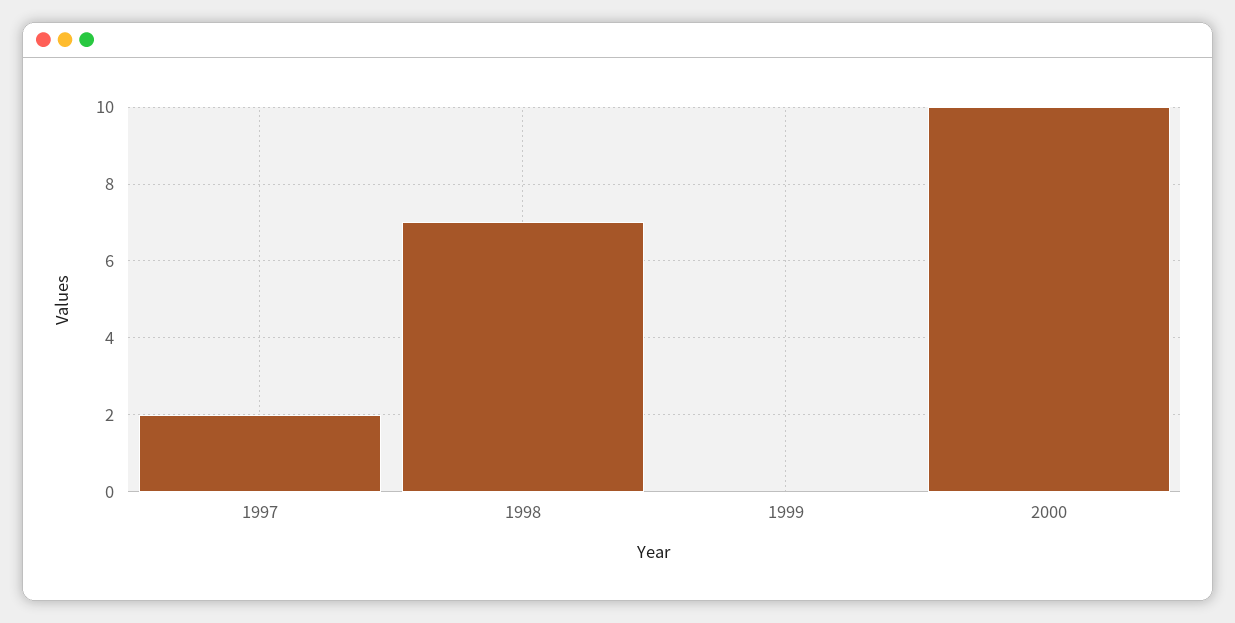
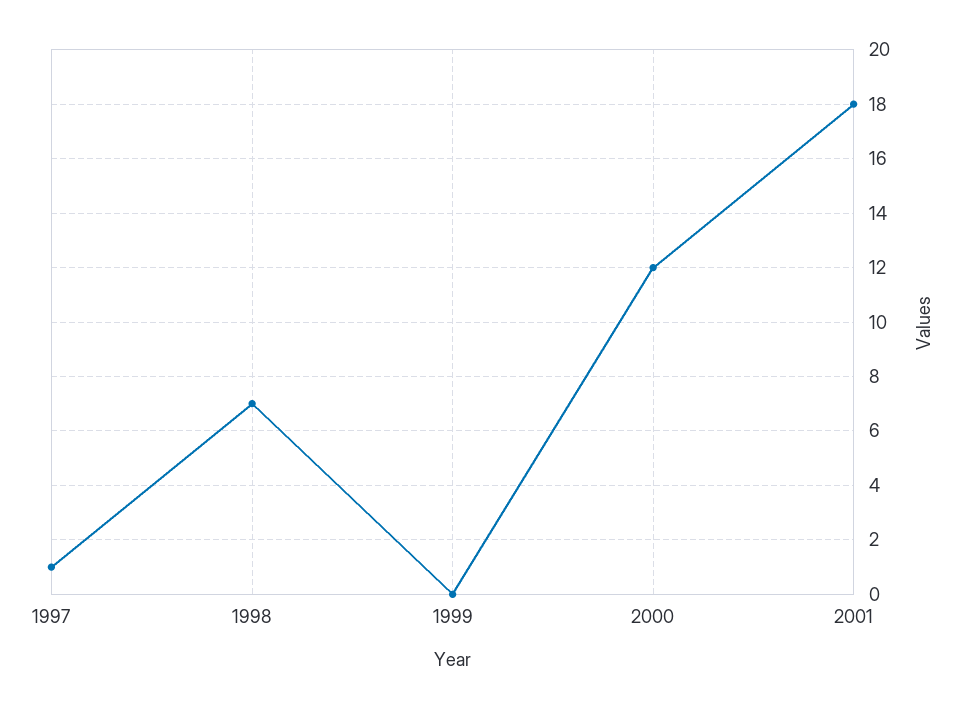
1997: 2 -> 1
2000: 10 -> 12
2001: none -> 18

